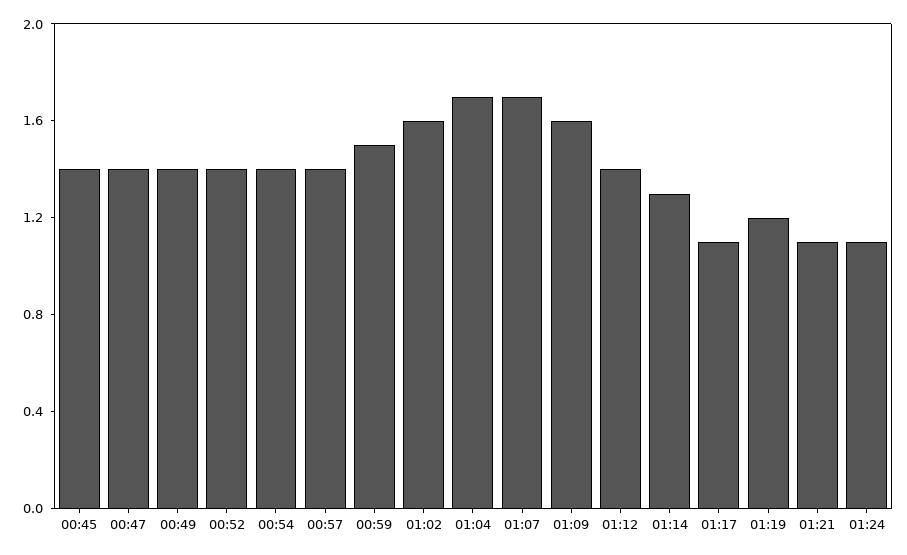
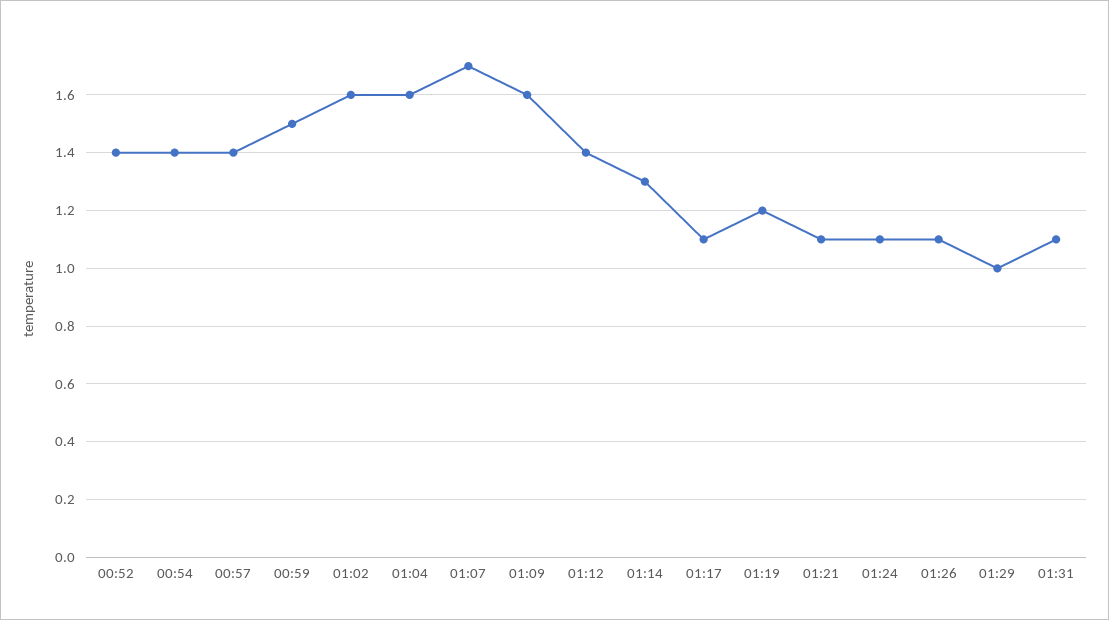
00:45: 1.4 -> none
00:47: 1.4 -> none
00:49: 1.4 -> none
01:04: 1.7 -> 1.6
01:26: none -> 1.1
01:29: none -> 1
01:31: none -> 1.1

